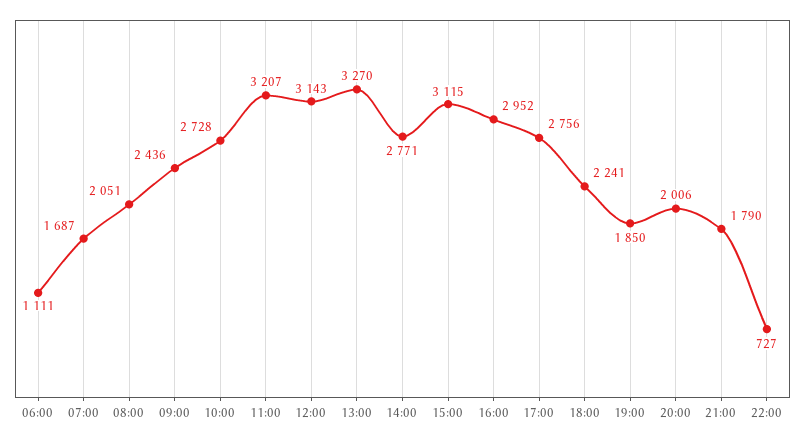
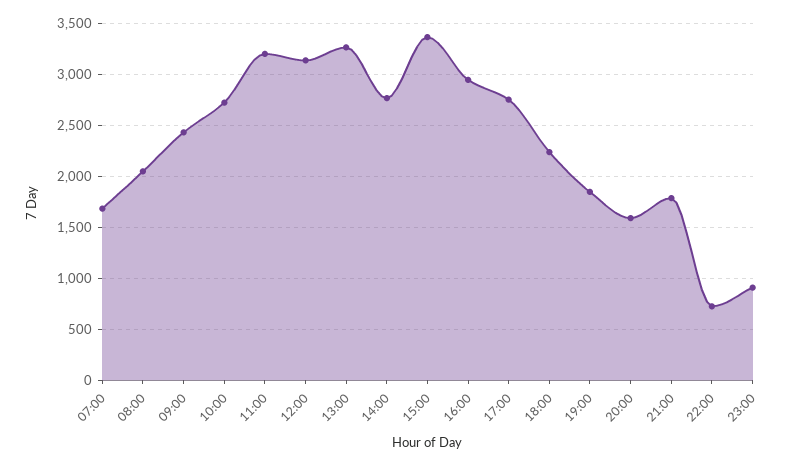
06:00: 1111 -> none
15:00: 3115 -> 3400
20:00: 2006 -> 1600
23:00: none -> 900

